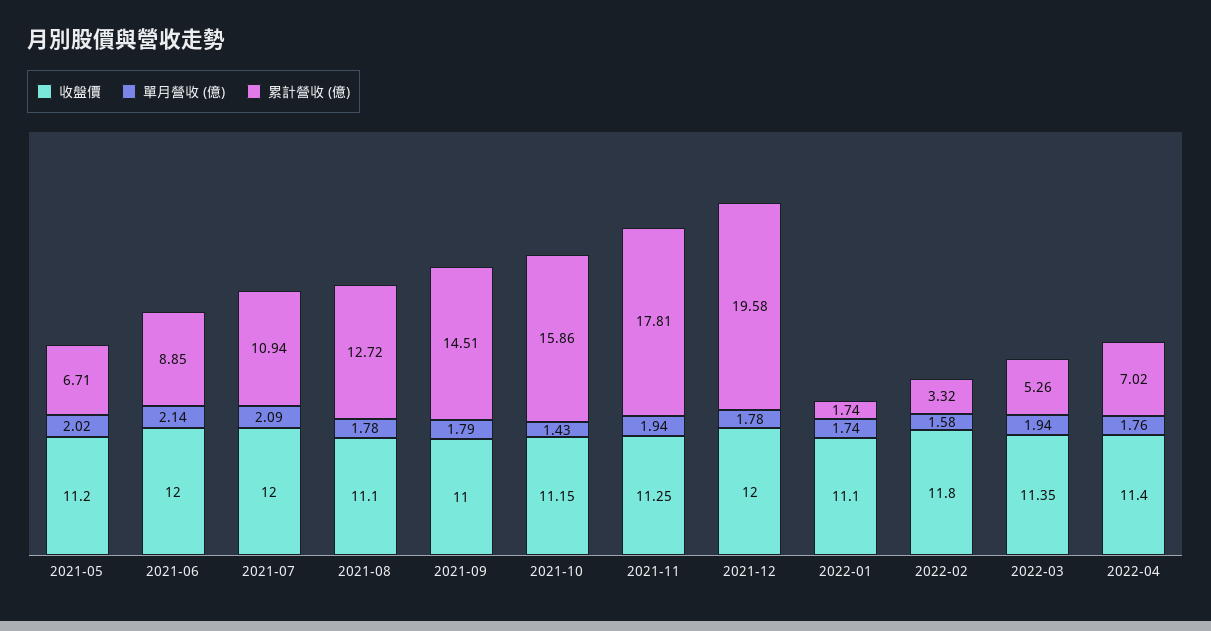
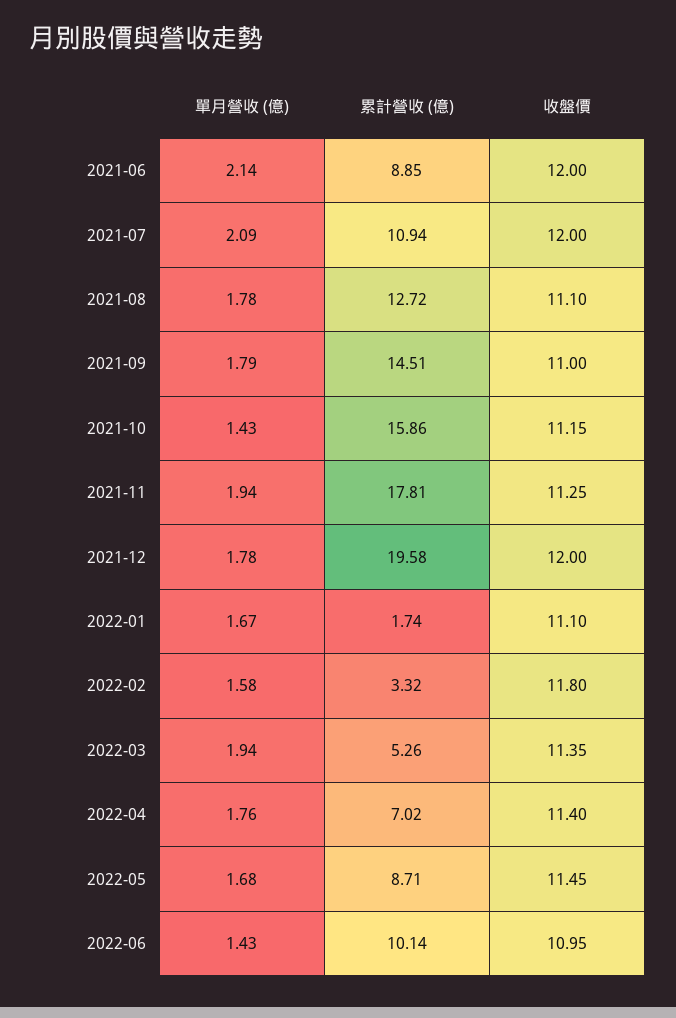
收盤價, 2021-05: 11.2 -> none
單月營收 (億), 2021-05: 2.02 -> none
累計營收 (億), 2021-05: 6.71 -> none
單月營收 (億), 2022-01: 1.74 -> 1.67
單月營收 (億), 2022-05: none -> 1.68
累計營收 (億), 2022-05: none -> 8.71
收盤價, 2022-05: none -> 11.45
單月營收 (億), 2022-06: none -> 1.43
累計營收 (億), 2022-06: none -> 10.14
收盤價, 2022-06: none -> 10.95

